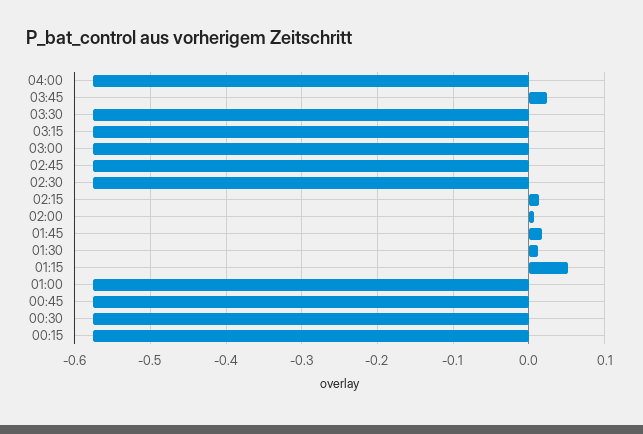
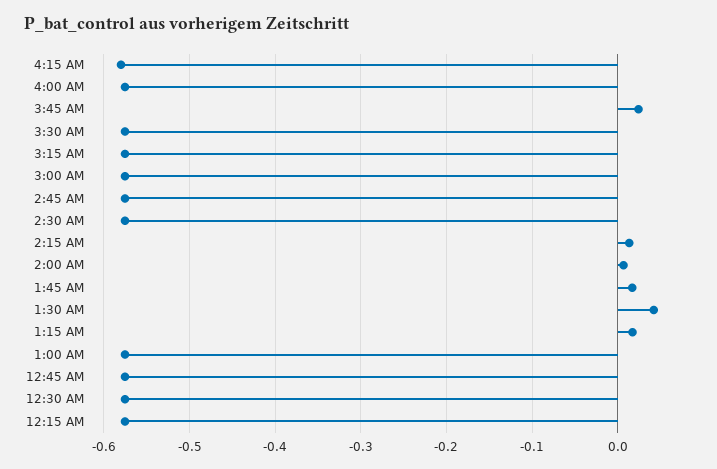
01:30: 0.01 -> 0.04
01:15: 0.05 -> 0.02
4:15 AM: none -> -0.58

